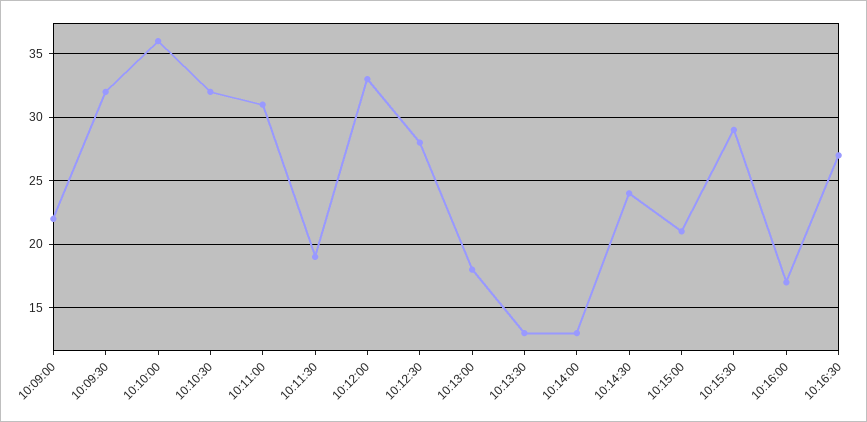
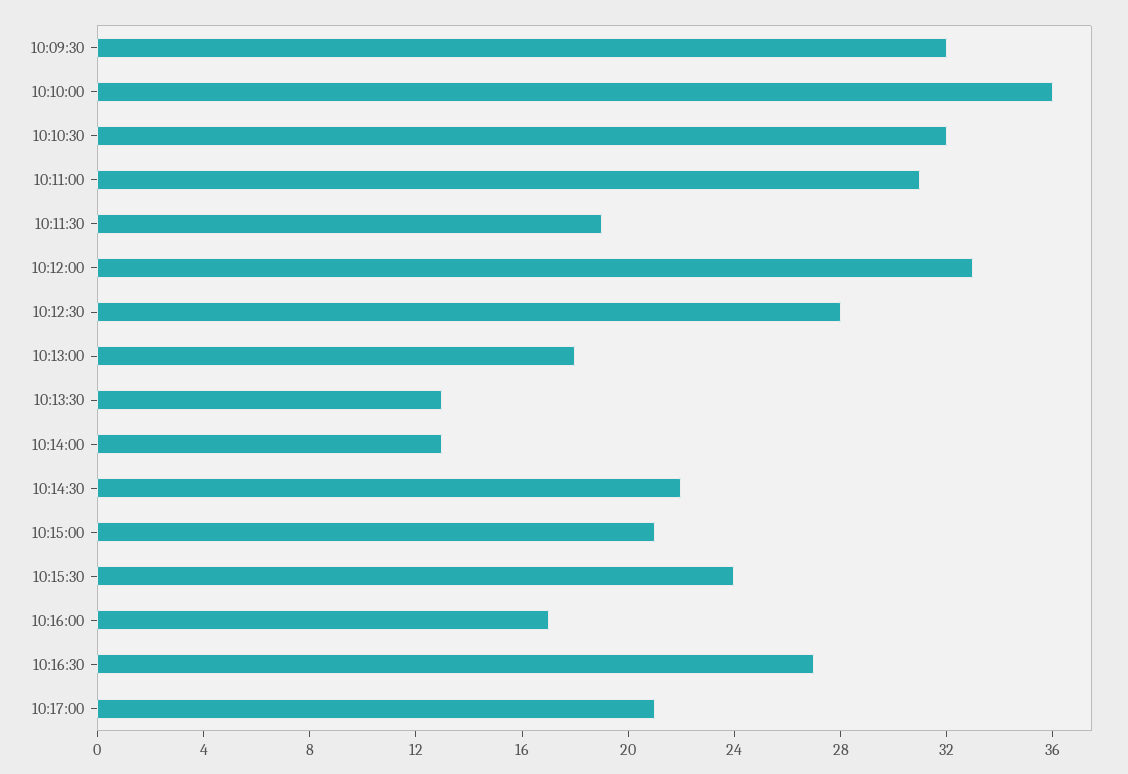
10:09:00: 22 -> none
10:14:30: 24 -> 22
10:15:30: 29 -> 24
10:17:00: none -> 21

